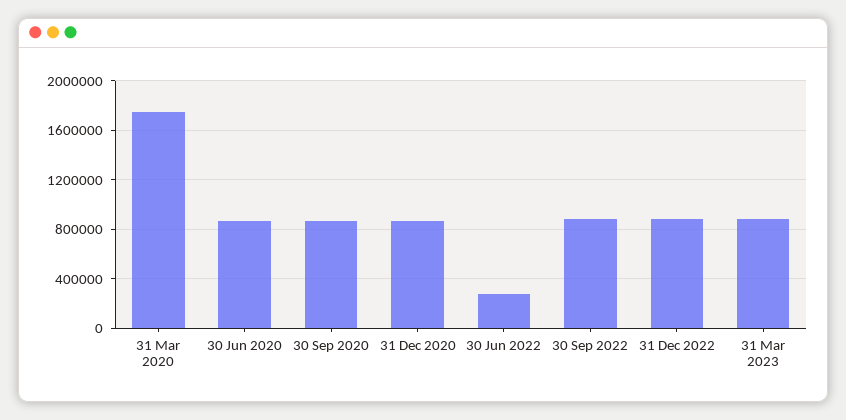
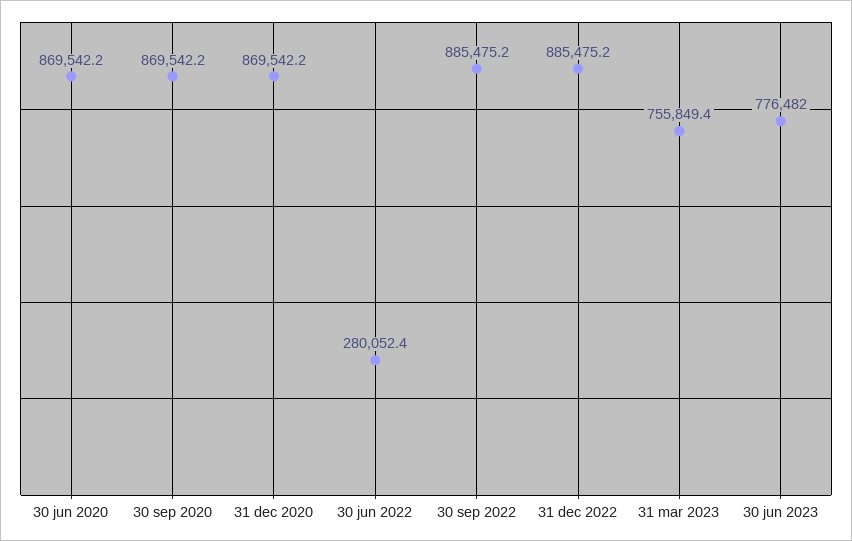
31 Mar 2020: 1750000 -> none
31 Mar 2023: 900000 -> 755849.4
30 jun 2023: none -> 776482

